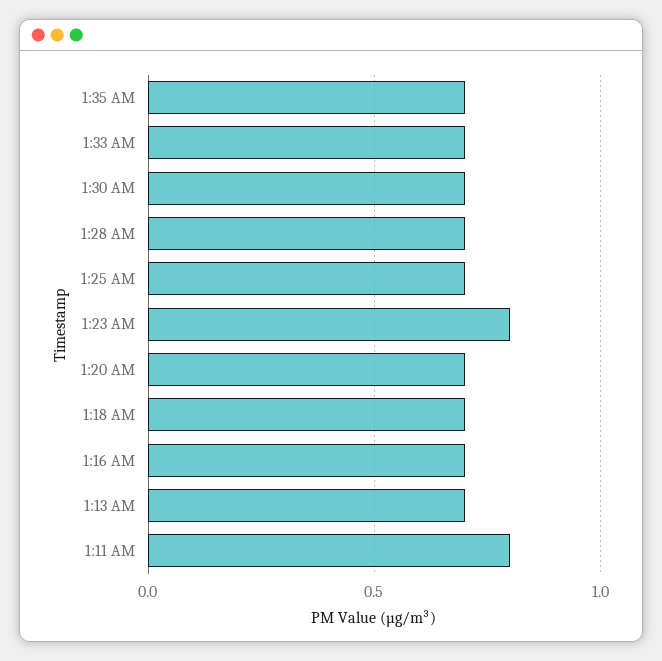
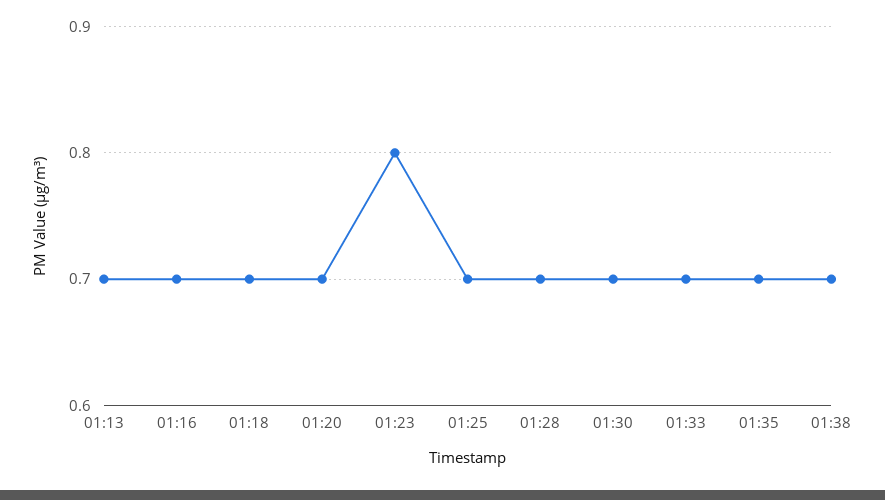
1:11 AM: 0.8 -> none
01:38: none -> 0.7

